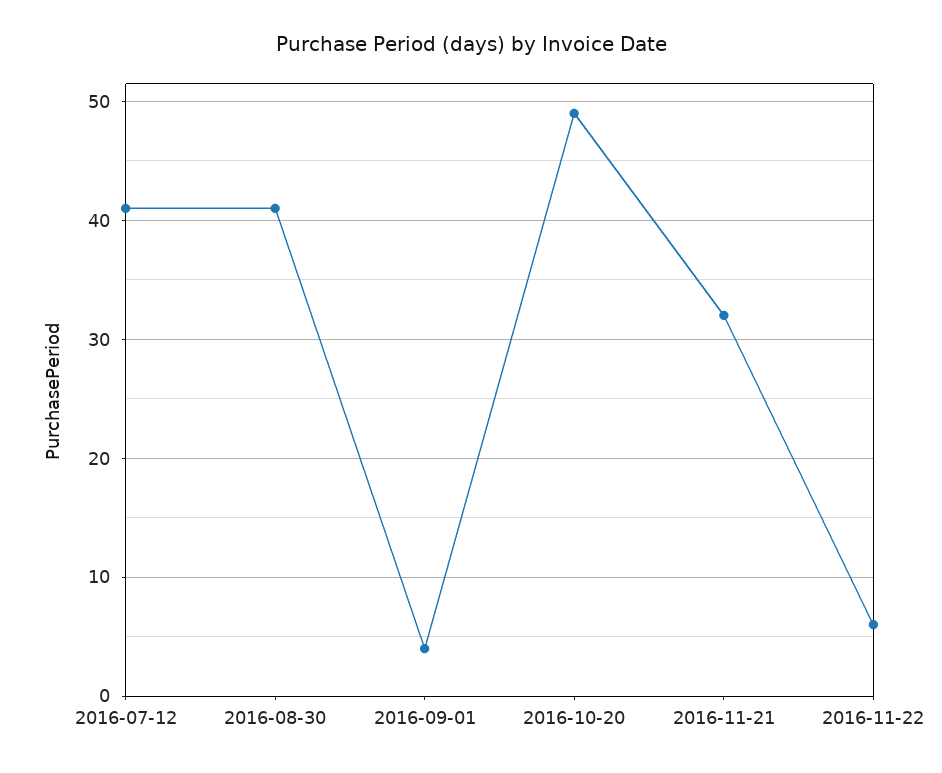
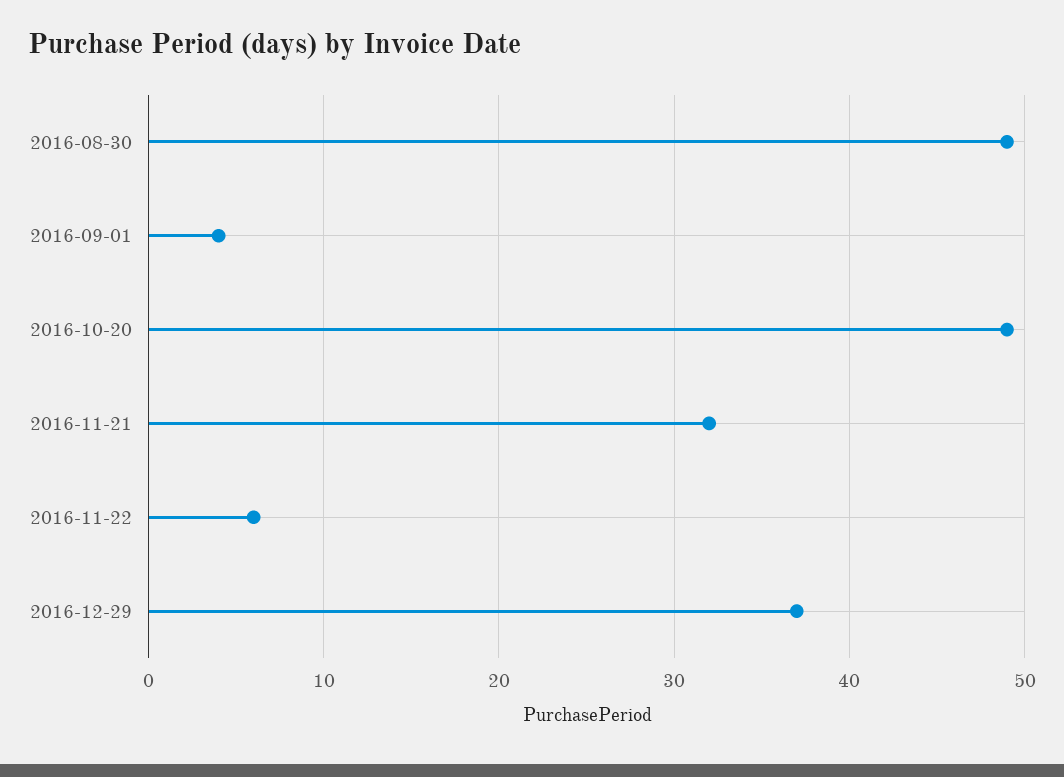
2016-07-12: 41 -> none
2016-08-30: 41 -> 49
2016-12-29: none -> 37

